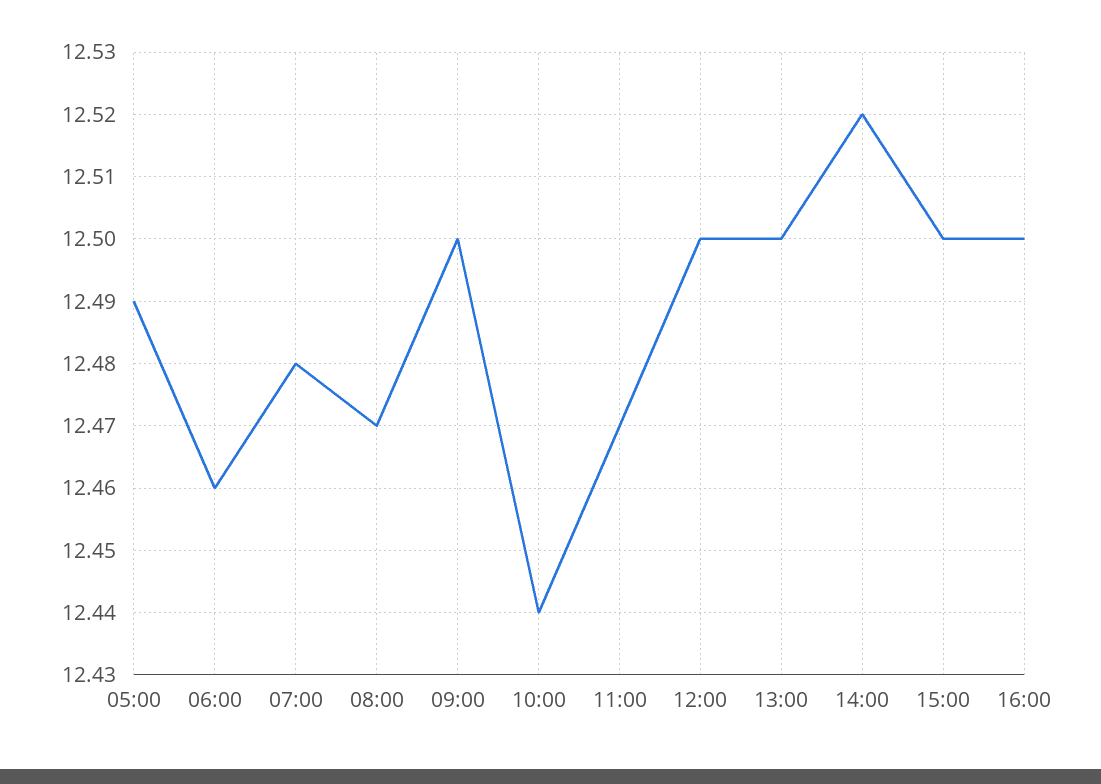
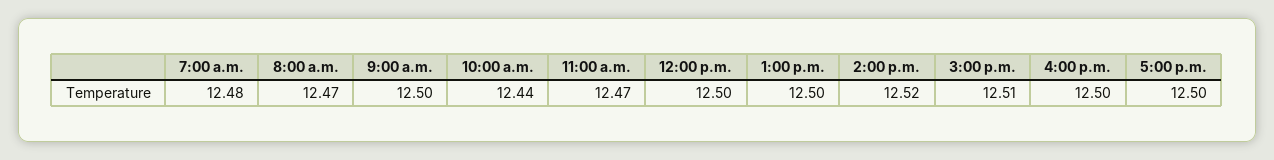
05:00: 12.49 -> none
06:00: 12.46 -> none
15:00: 12.5 -> 12.51
5:00 p.m.: none -> 12.5

